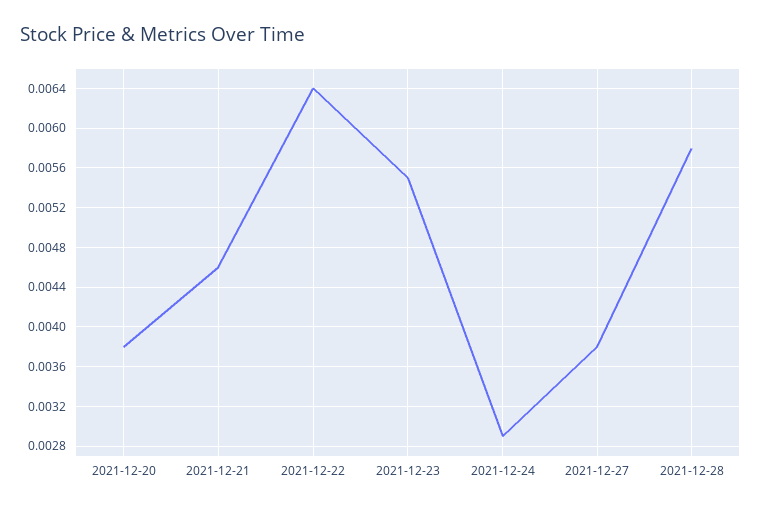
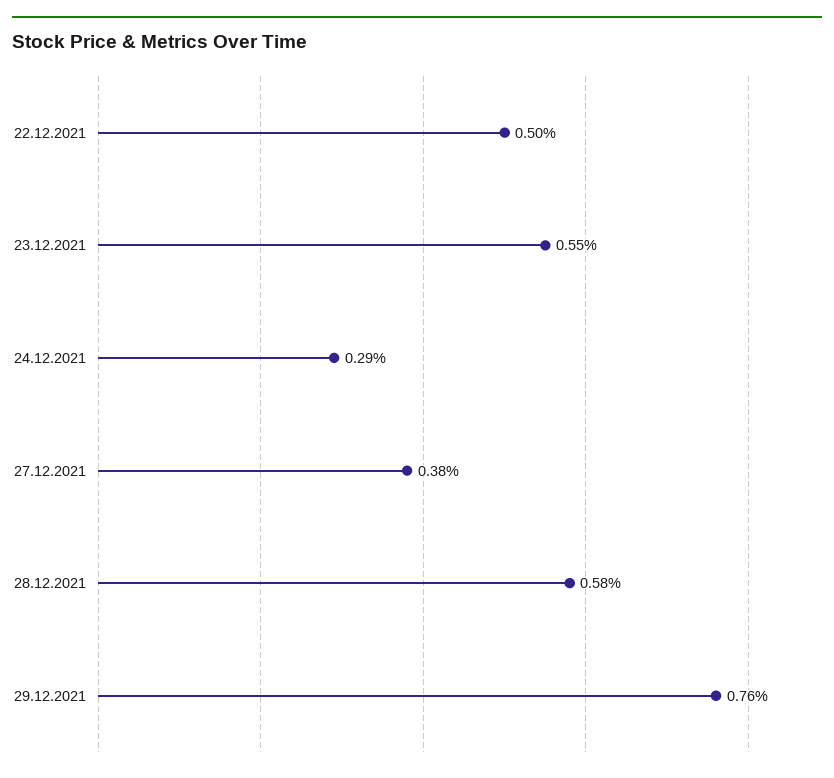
2021-12-20: 0.0038 -> none
2021-12-21: 0.0046 -> none
2021-12-22: 0.0064 -> 0.005
29.12.2021: none -> 0.0076

